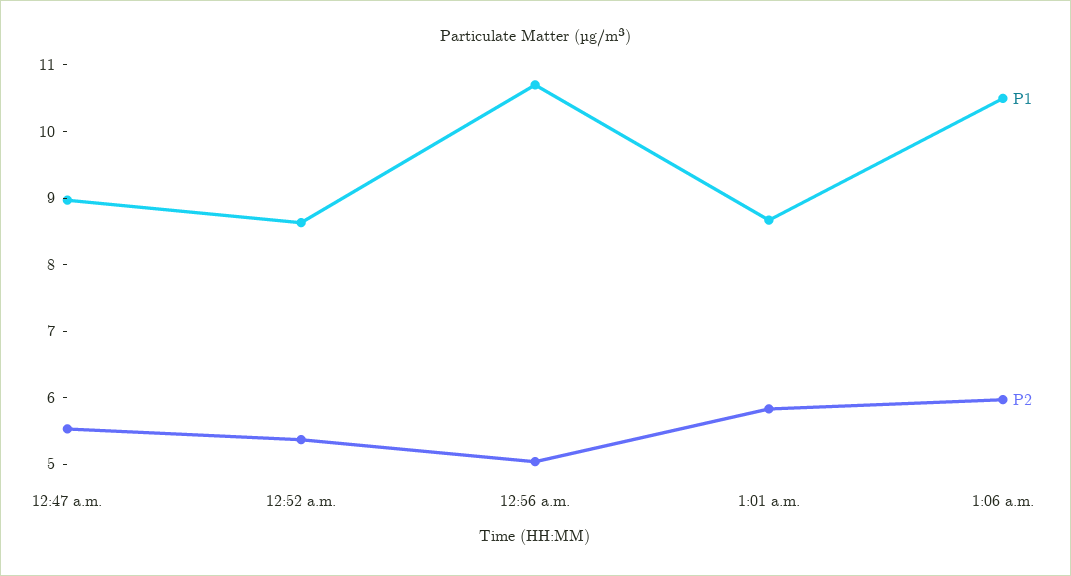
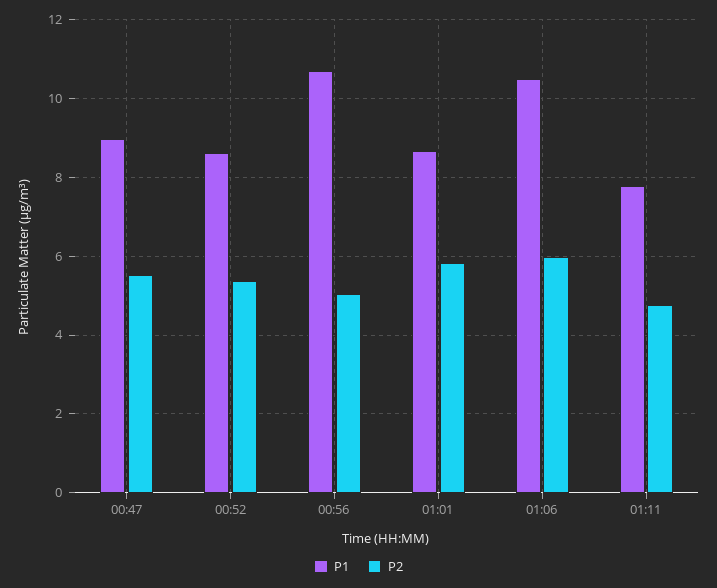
P1, 01:11: none -> 7.8
P2, 01:11: none -> 4.8

